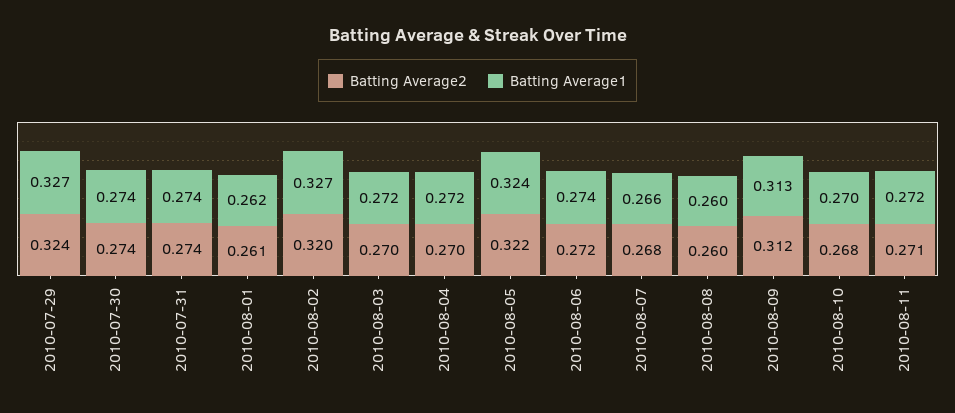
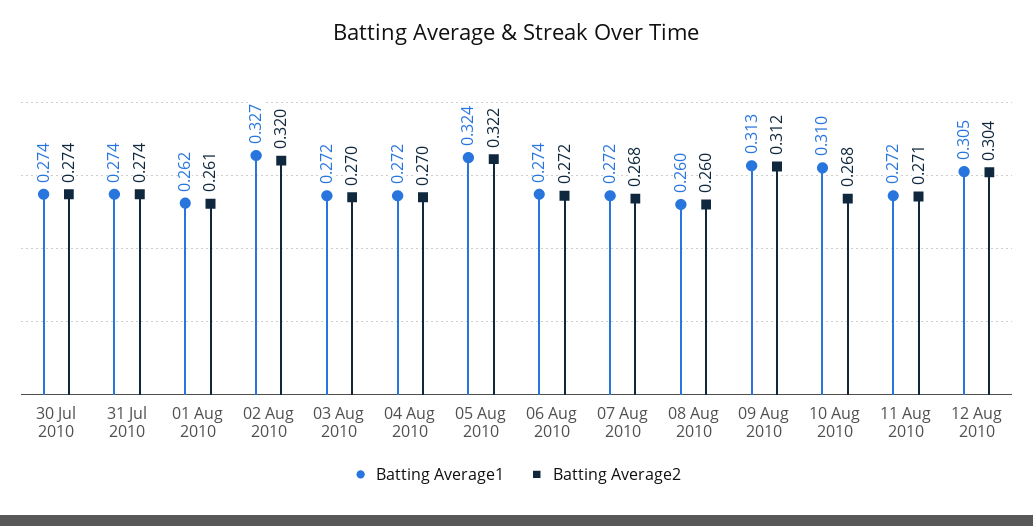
Batting Average2, 2010-07-29: 0.324 -> none
Batting Average1, 2010-07-29: 0.327 -> none
Batting Average1, 2010-08-07: 0.266 -> 0.272
Batting Average1, 2010-08-10: 0.27 -> 0.31
Batting Average1, 12 Aug 2010: none -> 0.305
Batting Average2, 12 Aug 2010: none -> 0.304

